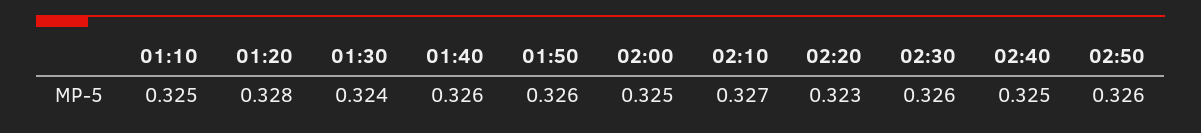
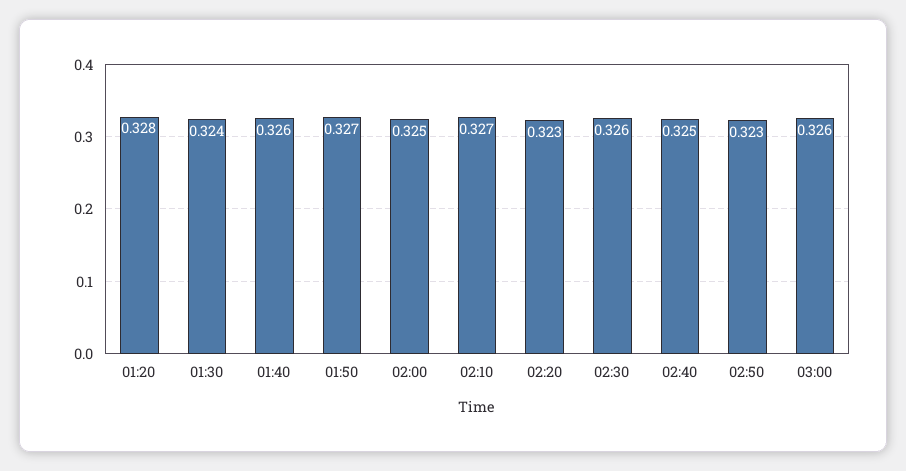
01:10: 0.325 -> none
01:50: 0.326 -> 0.327
02:50: 0.326 -> 0.323
03:00: none -> 0.326

